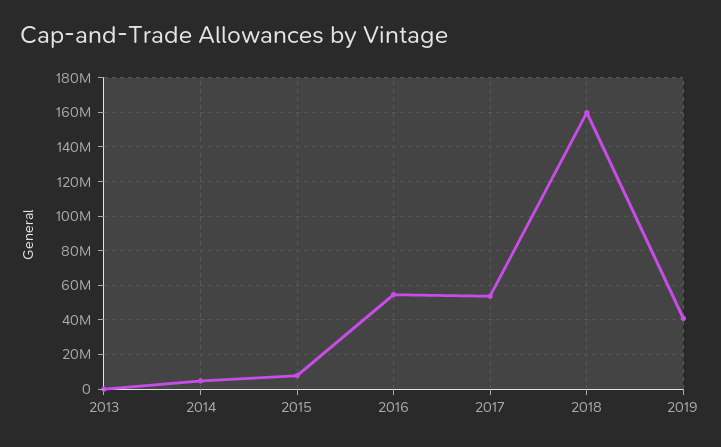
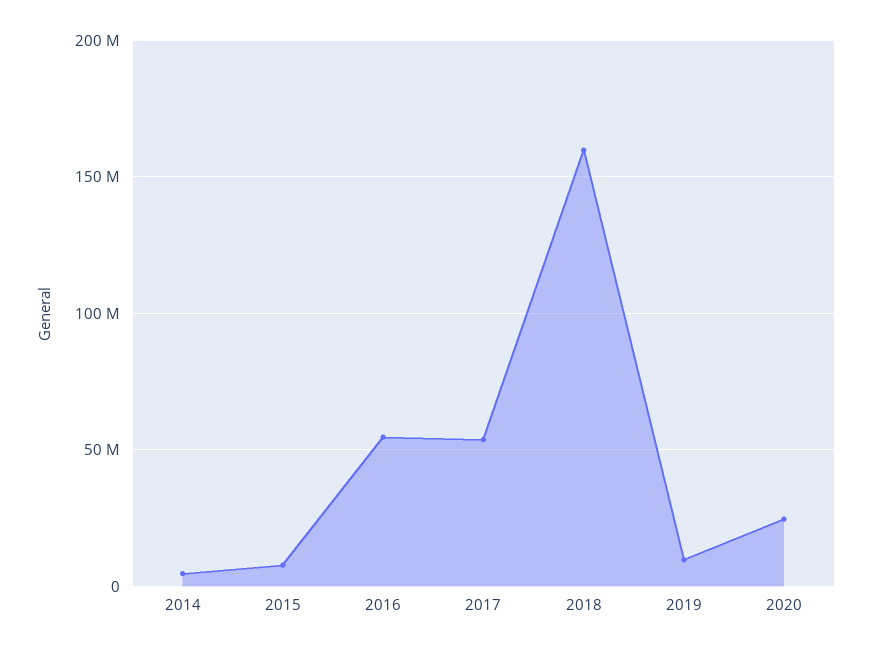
2013: 0 -> none
2019: 40000000 -> 10000000
2020: none -> 25000000

